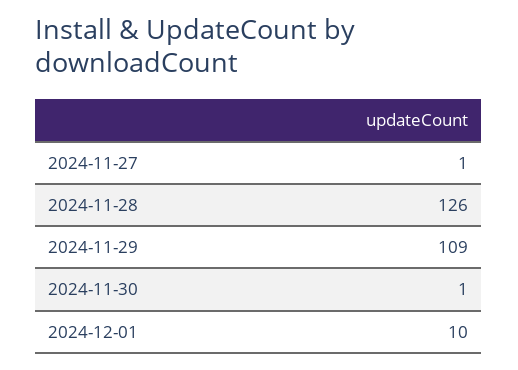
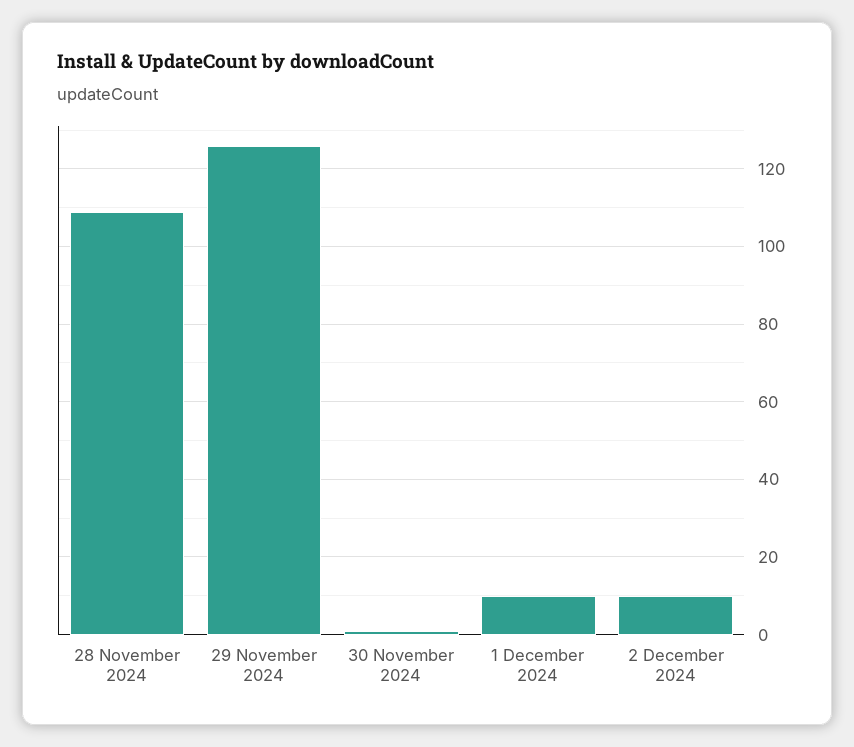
2024-11-27: 1 -> none
2024-11-28: 126 -> 110
2024-11-29: 109 -> 125
2 December 2024: none -> 10

